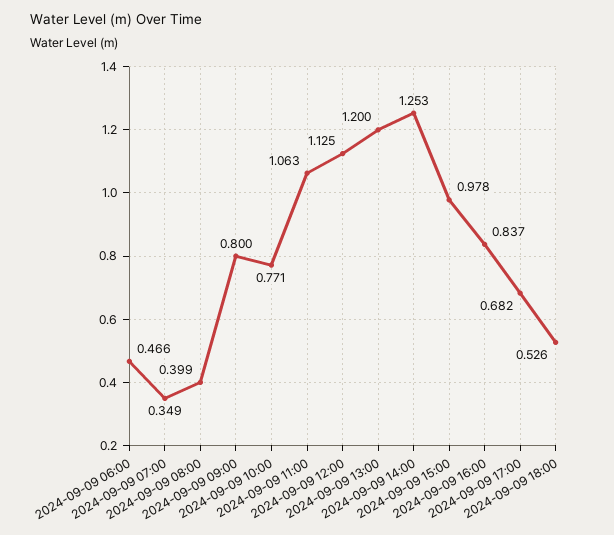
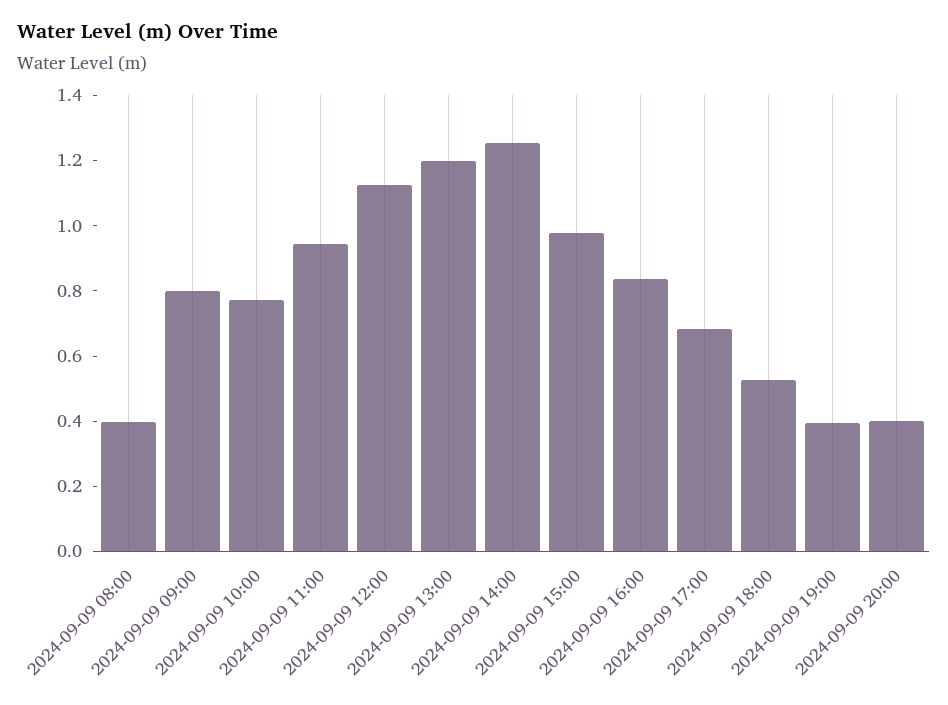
2024-09-09 06:00: 0.466 -> none
2024-09-09 07:00: 0.349 -> none
2024-09-09 11:00: 1.063 -> 0.95
2024-09-09 19:00: none -> 0.4
2024-09-09 20:00: none -> 0.4

